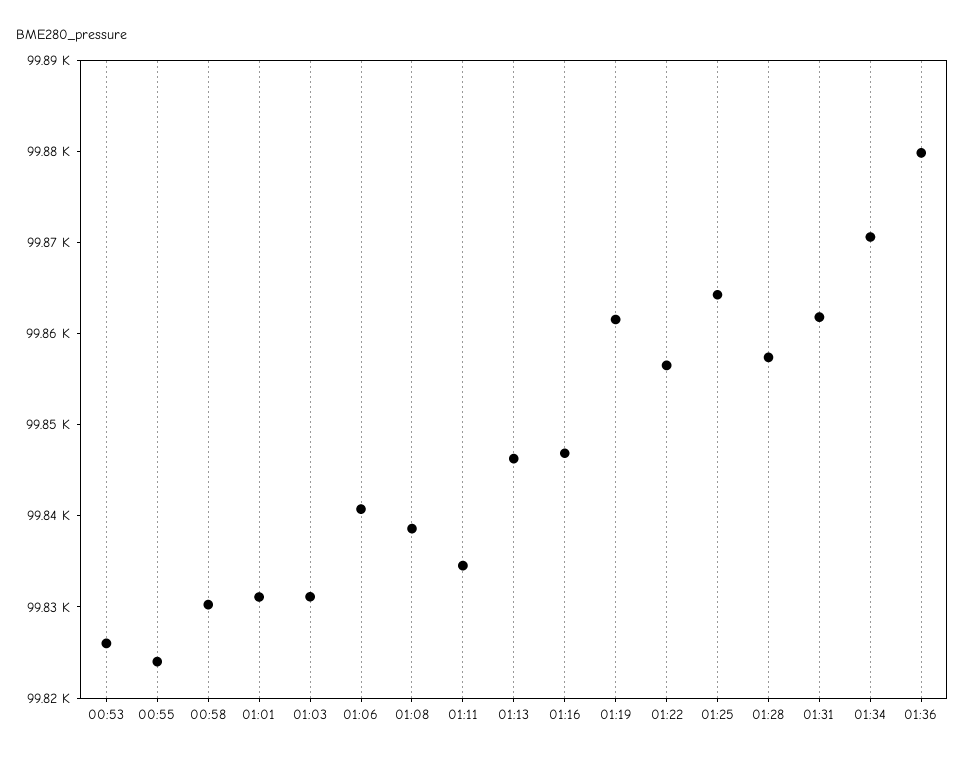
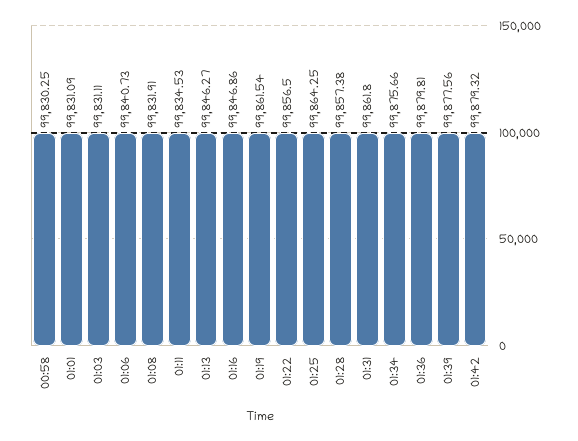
00:53: 99826 -> none
00:55: 99824 -> none
01:08: 99838 -> 99831.91
01:34: 99870 -> 99875.66
01:39: none -> 99877.56
01:42: none -> 99879.32

